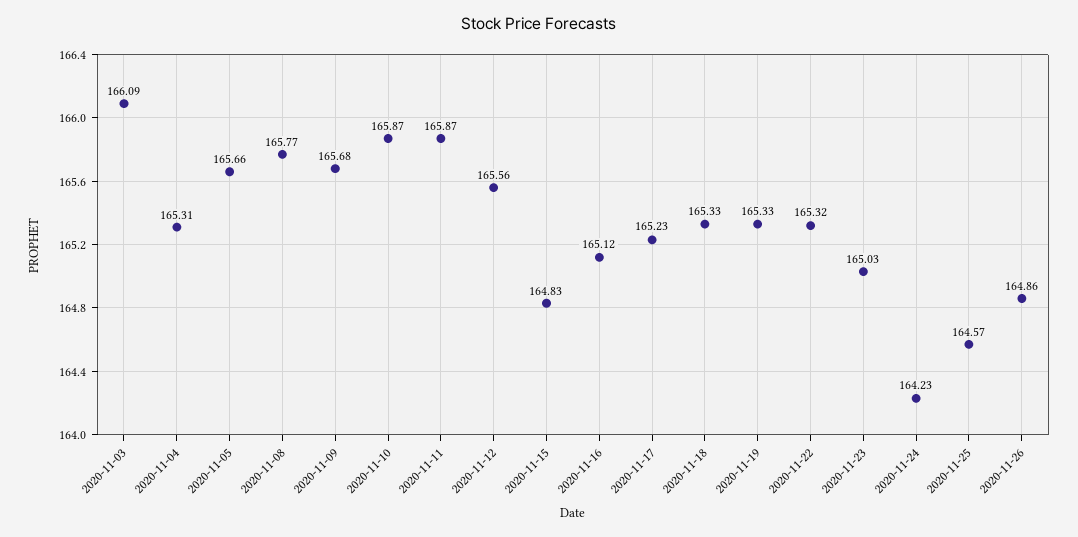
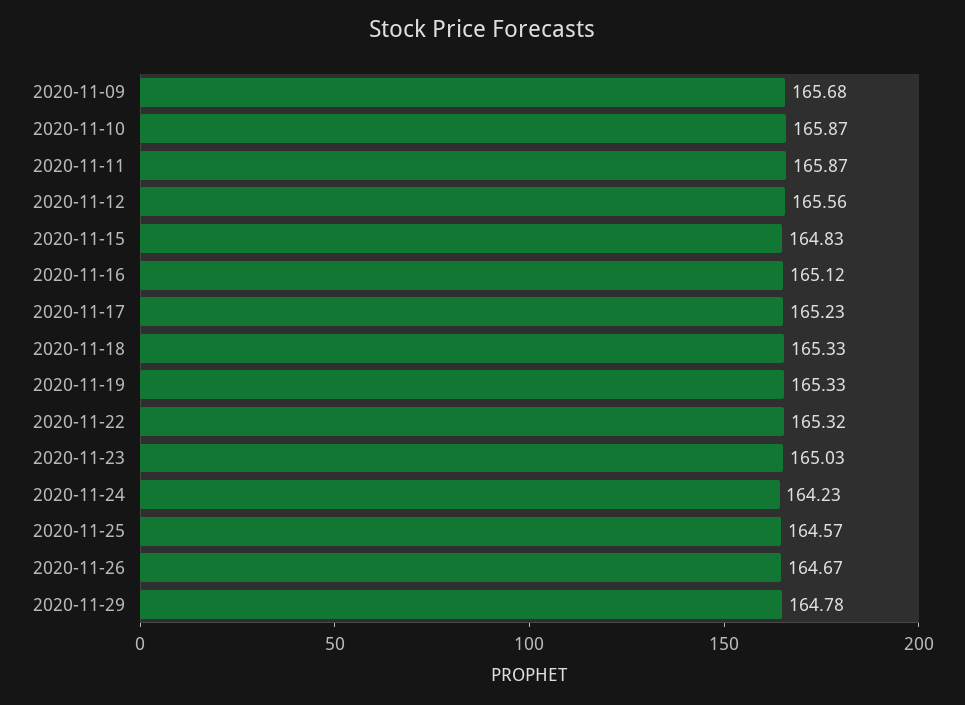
2020-11-03: 166.09 -> none
2020-11-04: 165.31 -> none
2020-11-05: 165.66 -> none
2020-11-08: 165.77 -> none
2020-11-26: 164.86 -> 164.67
2020-11-29: none -> 164.78

